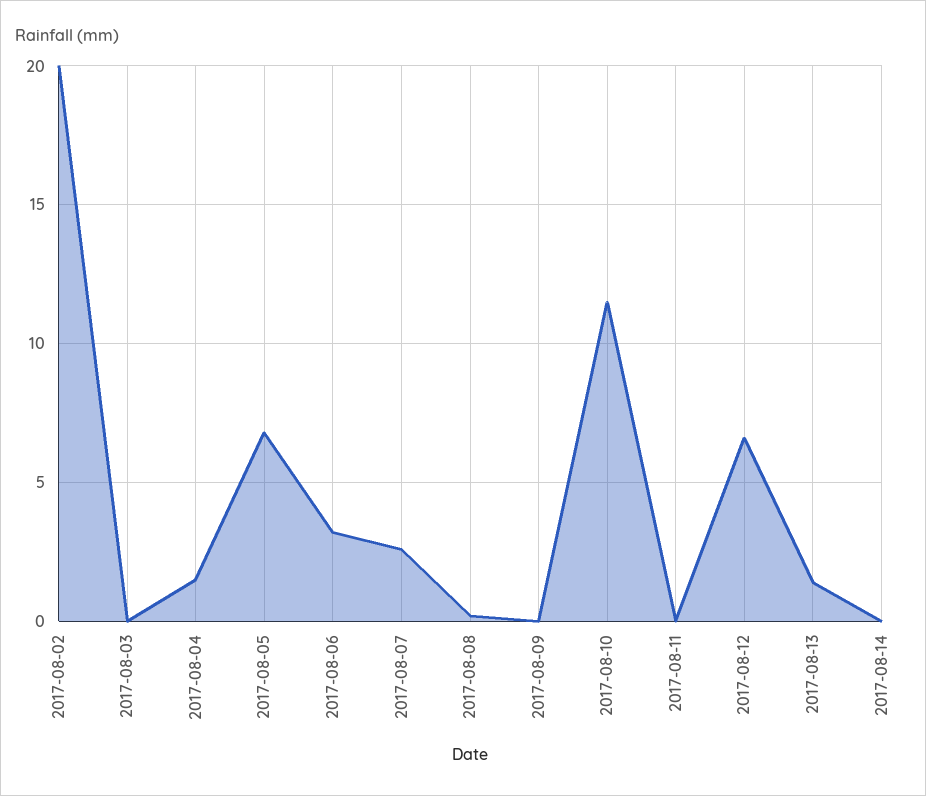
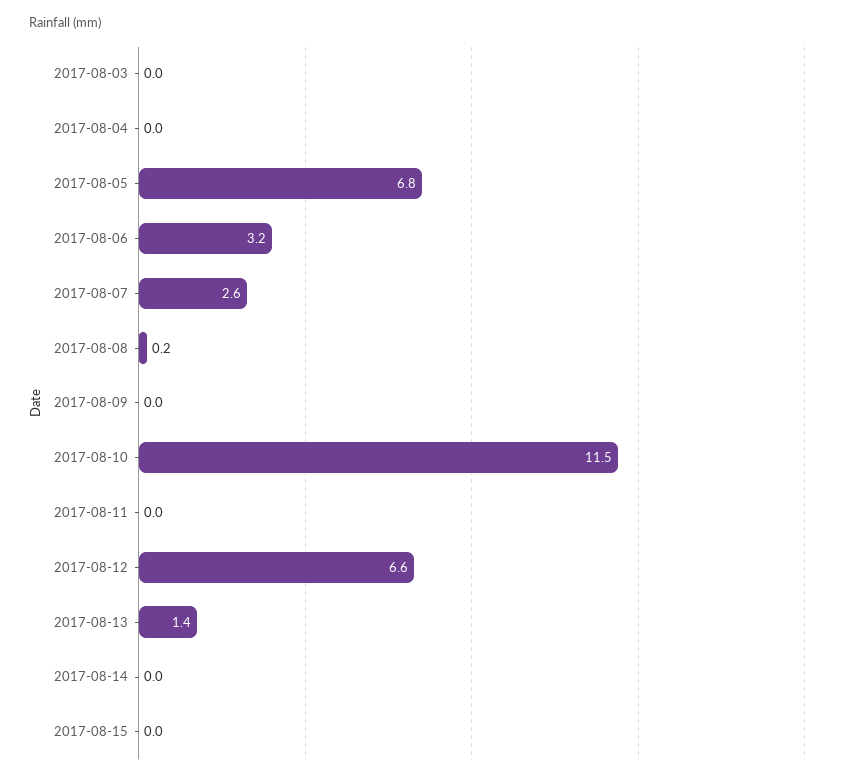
2017-08-02: 20 -> none
2017-08-04: 1.5 -> 0
2017-08-15: none -> 0

